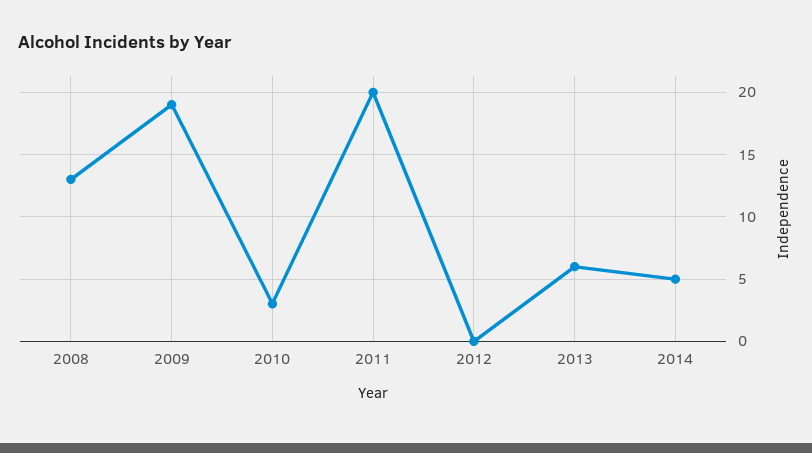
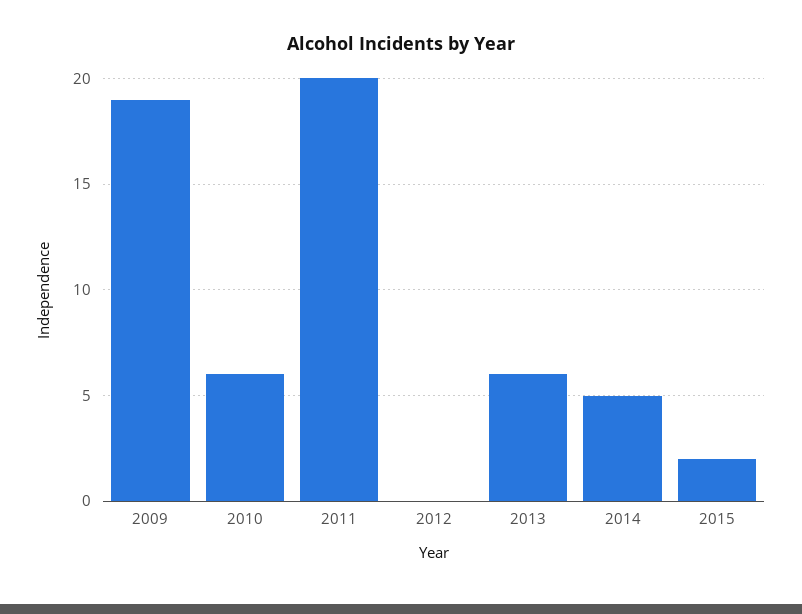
2008: 13 -> none
2010: 3 -> 6
2015: none -> 2

